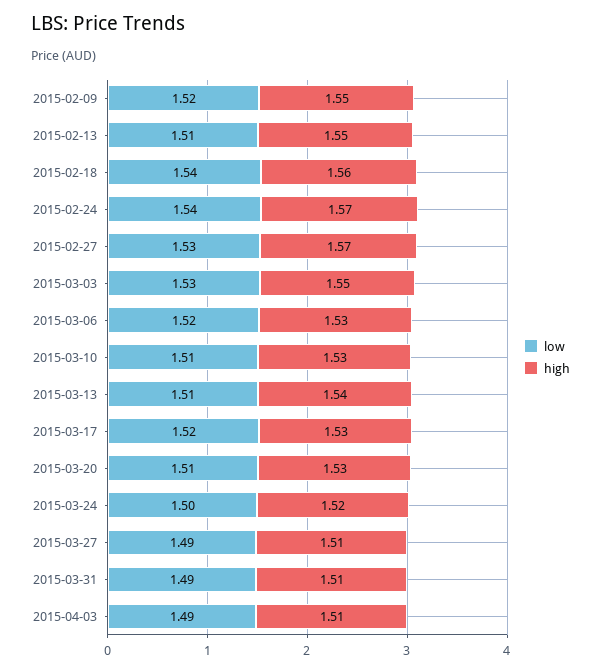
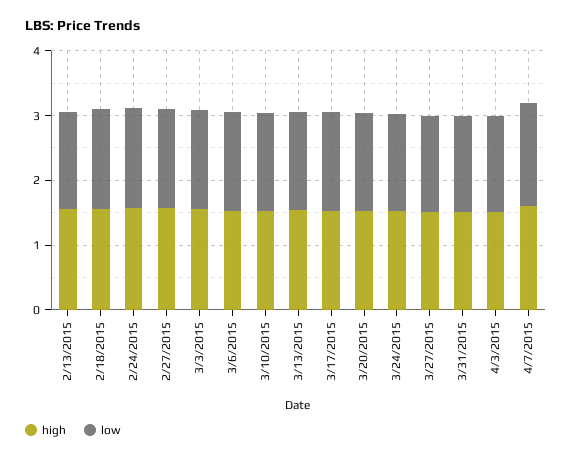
low, 2015-02-09: 1.52 -> none
high, 2015-02-09: 1.55 -> none
high, 4/7/2015: none -> 1.6
low, 4/7/2015: none -> 1.6

